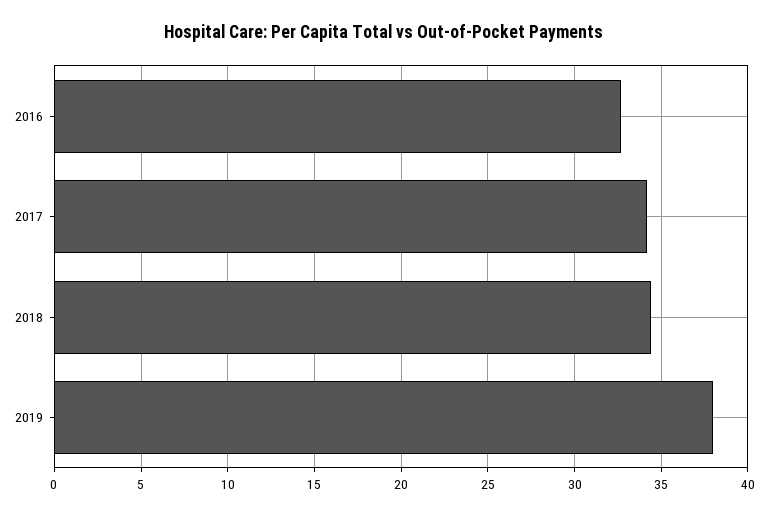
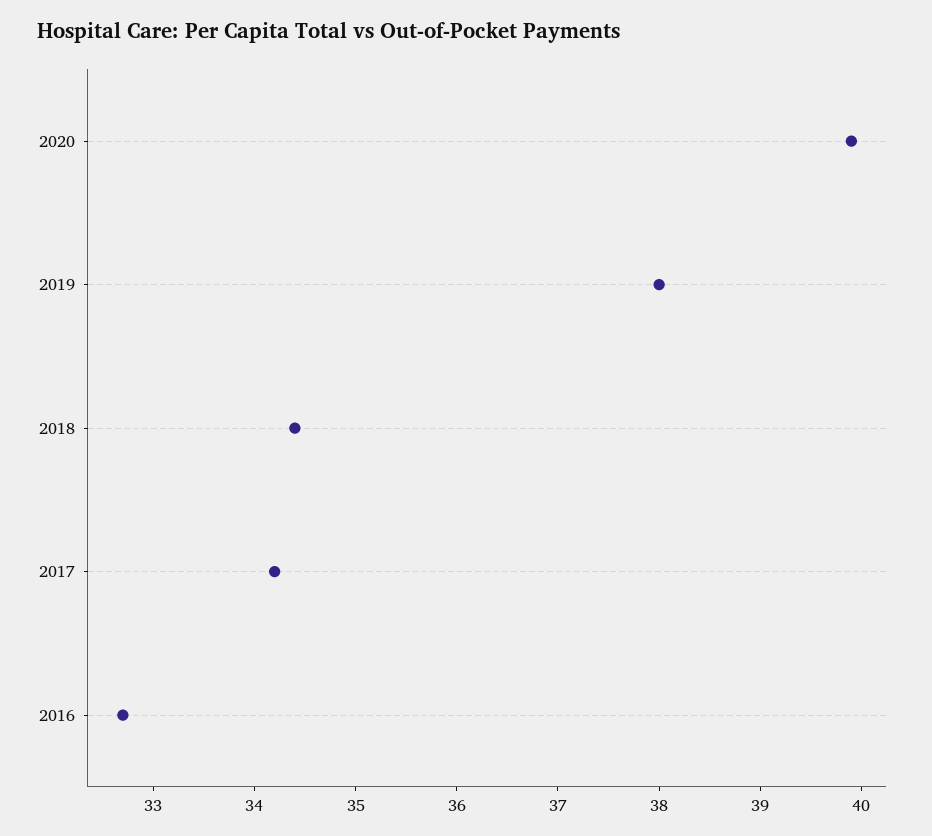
2020: none -> 39.9

